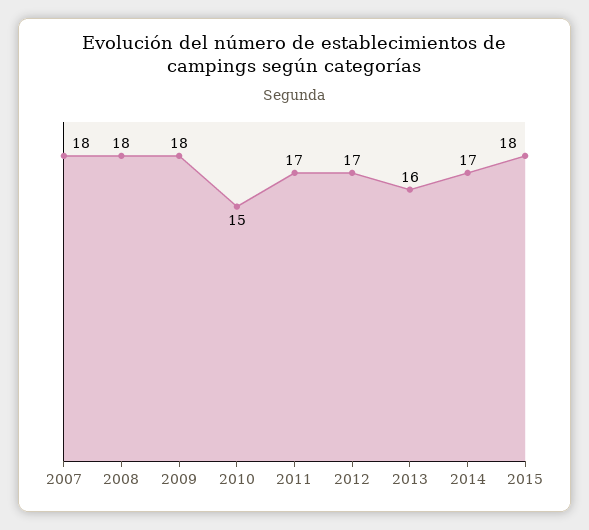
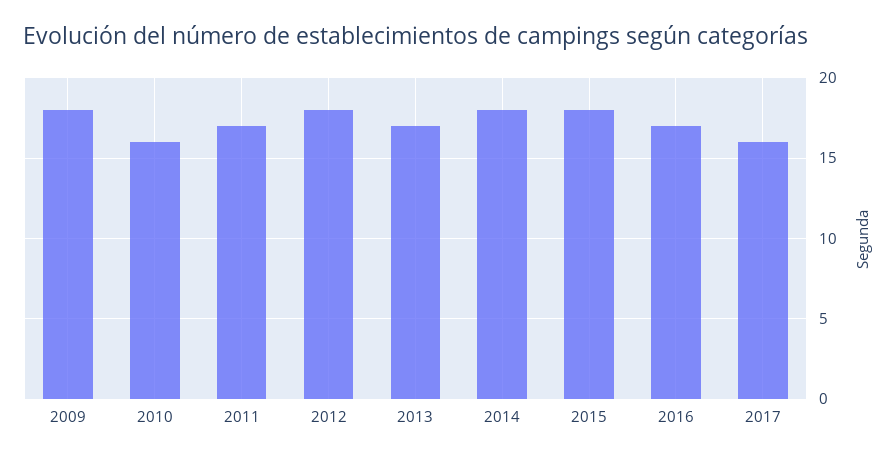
2007: 18 -> none
2008: 18 -> none
2010: 15 -> 16
2012: 17 -> 18
2013: 16 -> 17
2014: 17 -> 18
2016: none -> 17
2017: none -> 16

